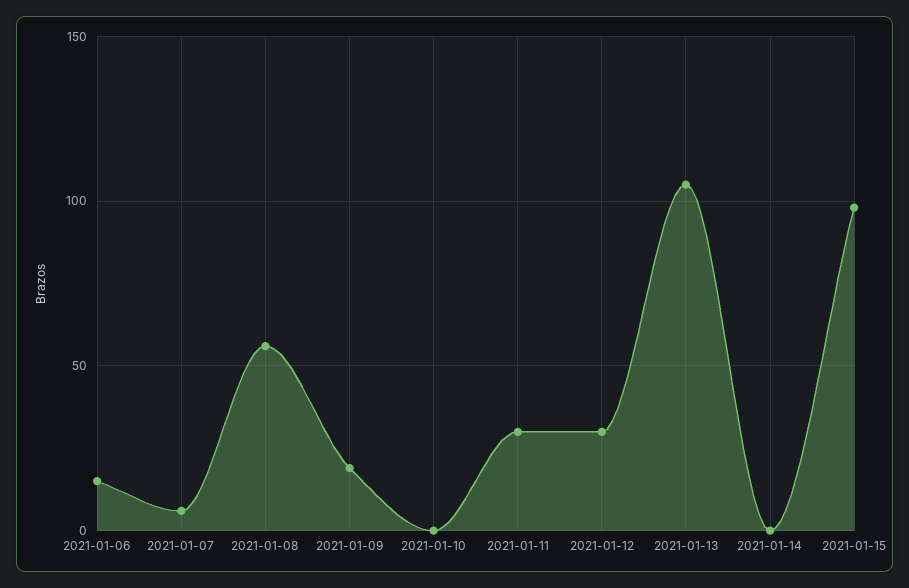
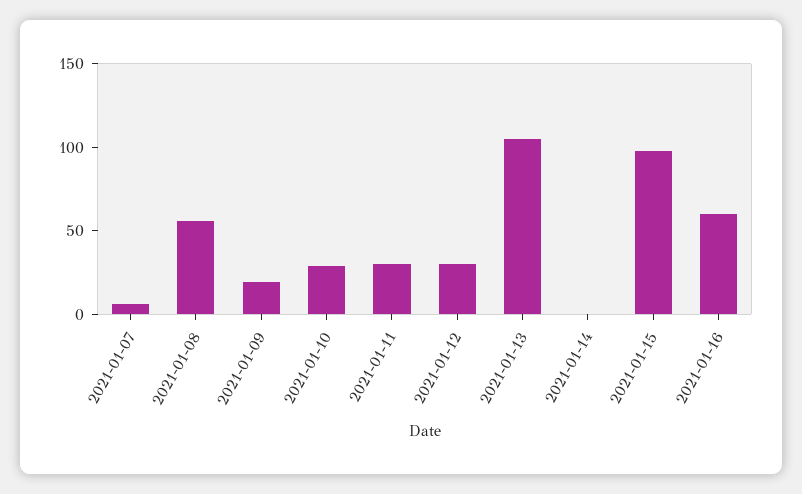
2021-01-06: 15 -> none
2021-01-10: 0 -> 30
2021-01-16: none -> 60

